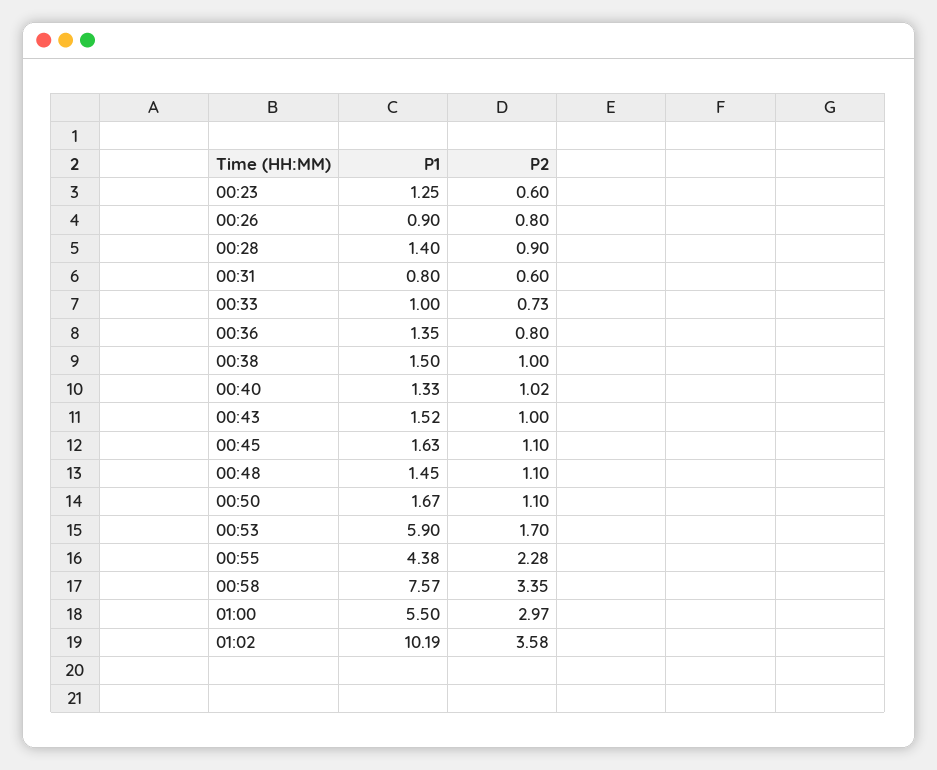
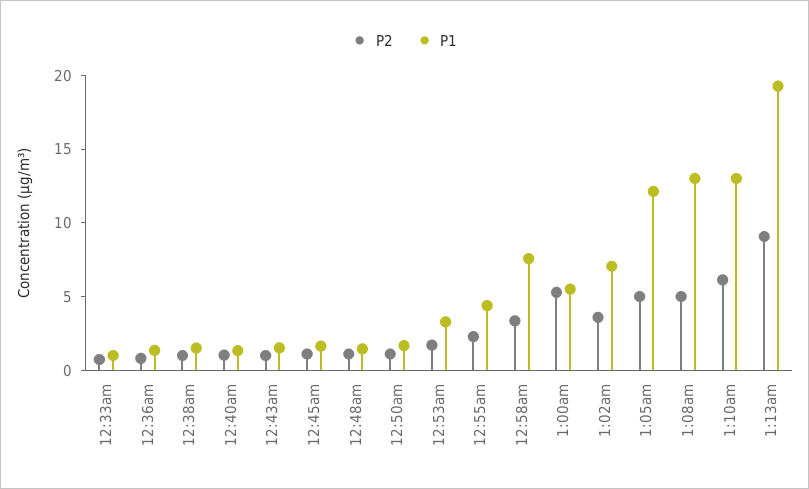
P1, 00:23: 1.25 -> none
P2, 00:23: 0.6 -> none
P1, 00:26: 0.9 -> none
P2, 00:26: 0.8 -> none
P1, 00:28: 1.4 -> none
P2, 00:28: 0.9 -> none
P1, 00:31: 0.8 -> none
P2, 00:31: 0.6 -> none
P1, 00:53: 5.9 -> 3
P2, 01:00: 2.97 -> 5
P1, 01:02: 10.19 -> 7
P2, 1:05am: none -> 5
P1, 1:05am: none -> 12
P2, 1:08am: none -> 5
P1, 1:08am: none -> 13
P2, 1:10am: none -> 6
P1, 1:10am: none -> 13
P2, 1:13am: none -> 9
P1, 1:13am: none -> 19

